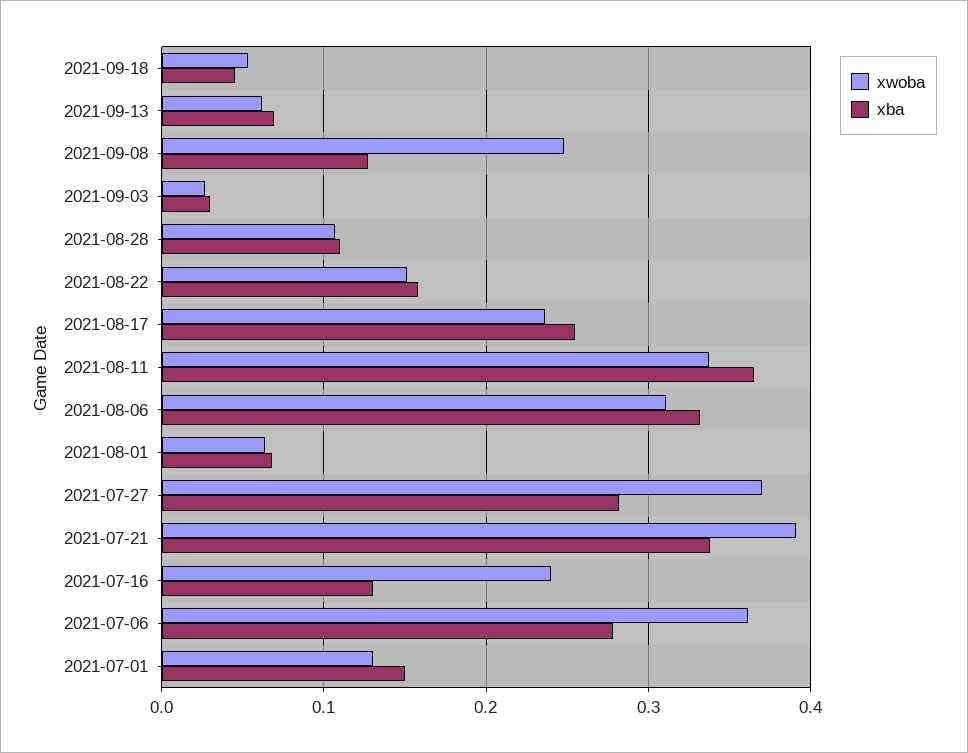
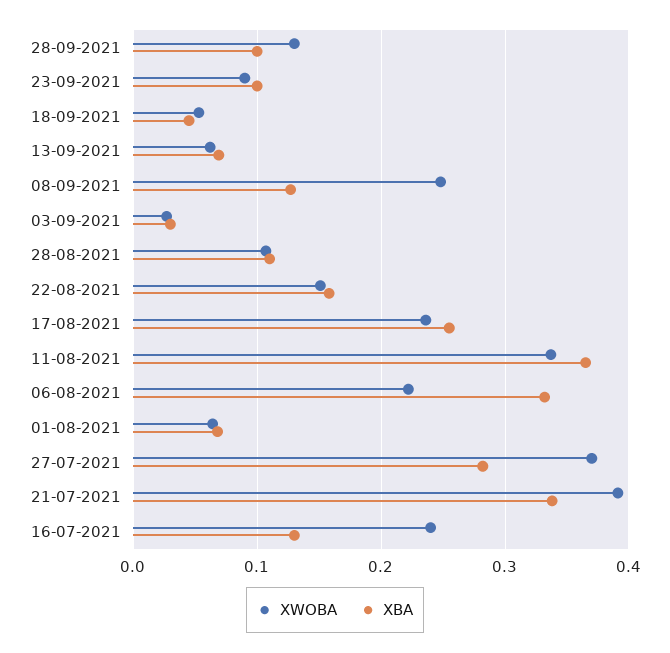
xwoba, 2021-08-06: 0.31 -> 0.22
xwoba, 2021-07-06: 0.36 -> none
xba, 2021-07-06: 0.28 -> none
xwoba, 2021-07-01: 0.13 -> none
xba, 2021-07-01: 0.15 -> none
xwoba, 28-09-2021: none -> 0.13
xba, 28-09-2021: none -> 0.1
xwoba, 23-09-2021: none -> 0.09
xba, 23-09-2021: none -> 0.1

